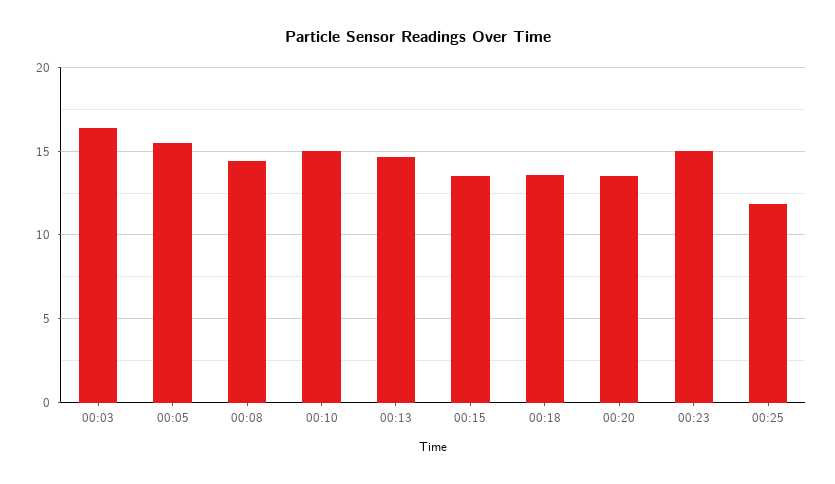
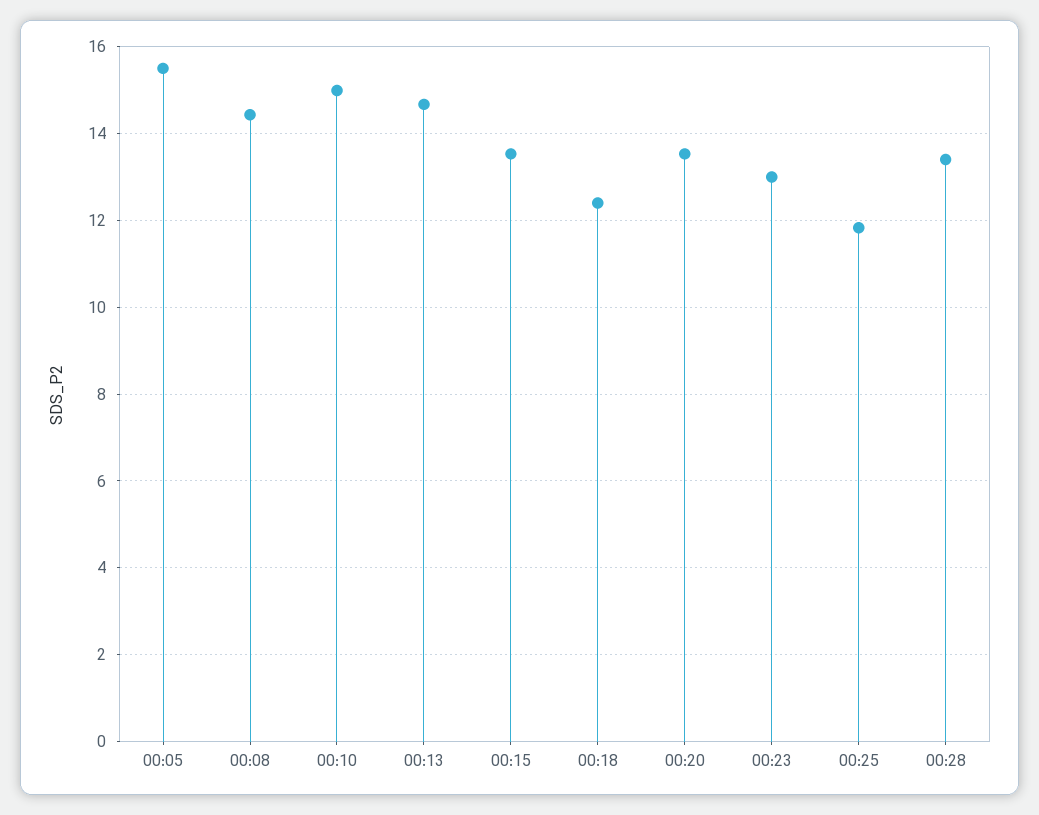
00:03: 16.5 -> none
00:18: 13.5 -> 12.4
00:23: 15 -> 13
00:28: none -> 13.4

